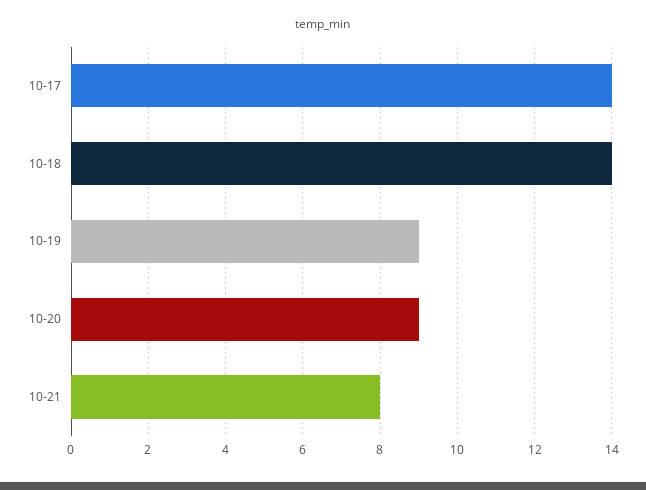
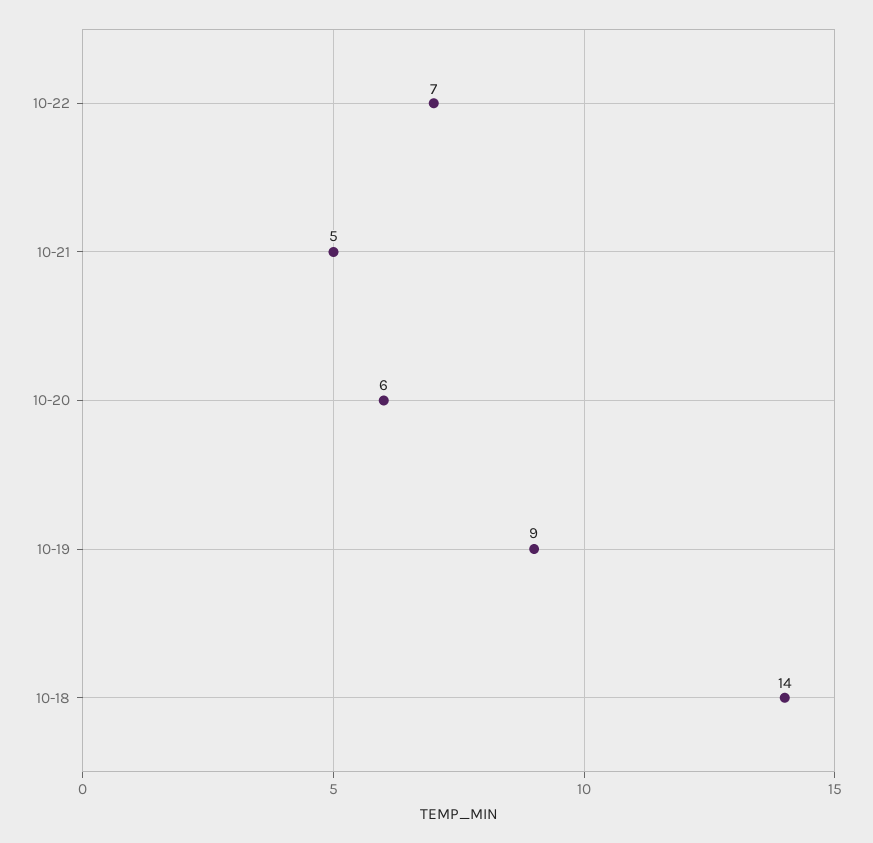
10-17: 14 -> none
10-20: 9 -> 6
10-21: 8 -> 5
10-22: none -> 7

